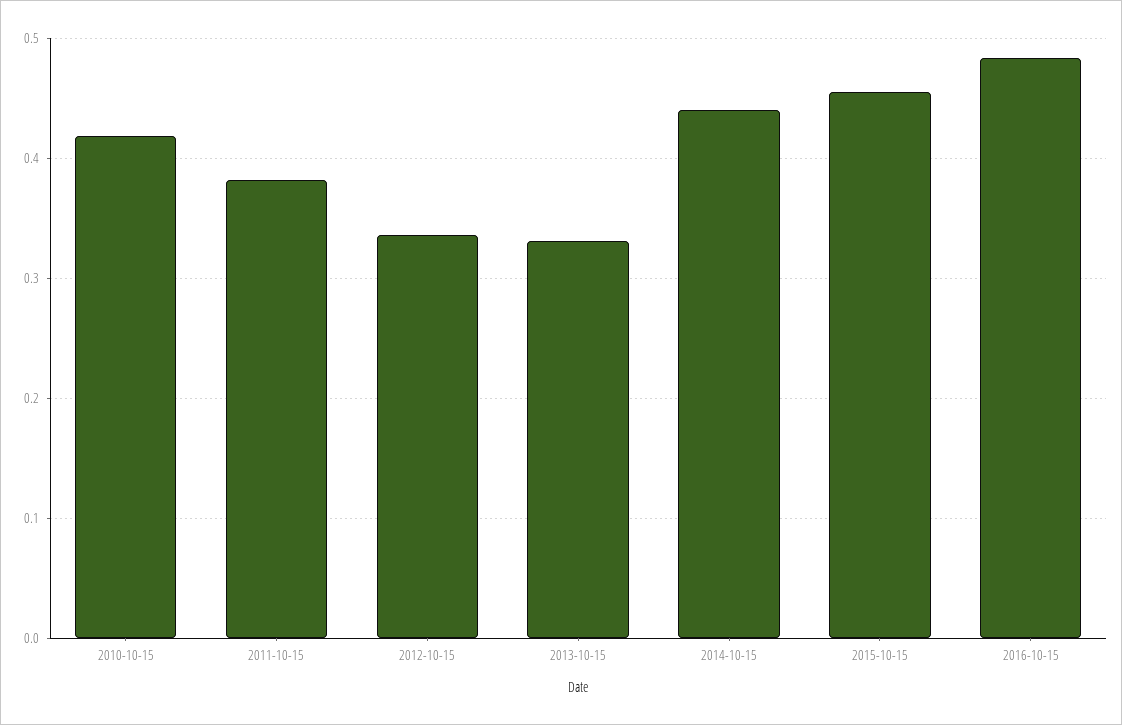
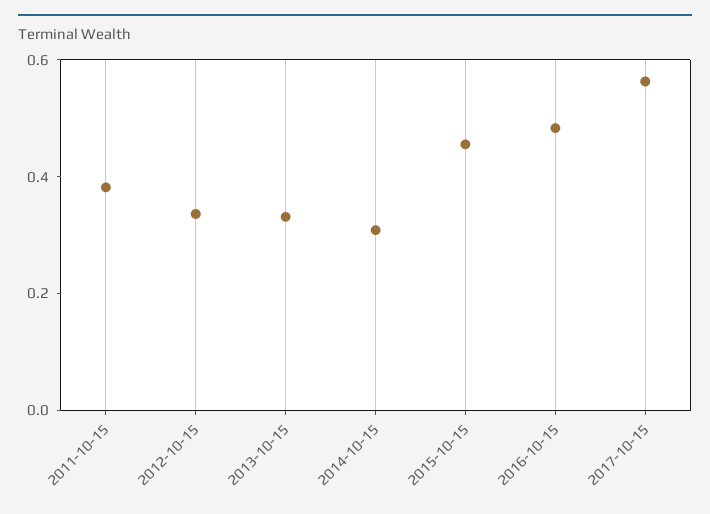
2010-10-15: 0.42 -> none
2014-10-15: 0.44 -> 0.3
2017-10-15: none -> 0.55

